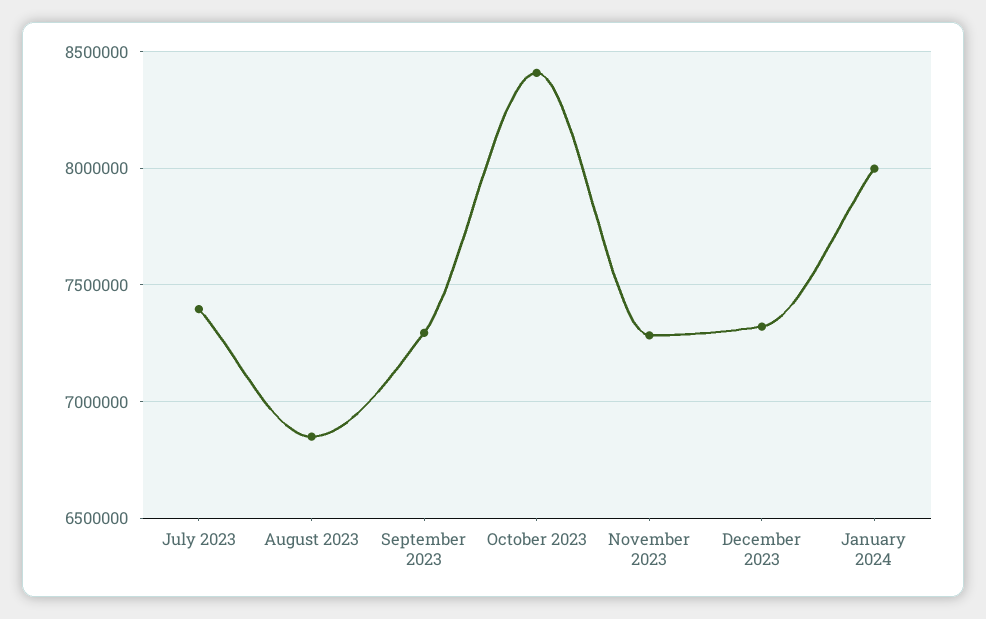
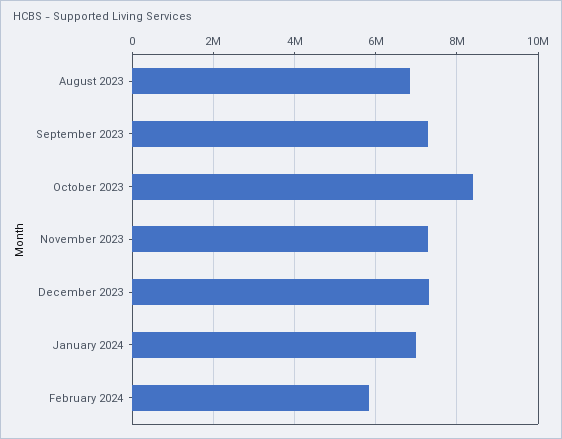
July 2023: 7400000 -> none
January 2024: 8000000 -> 7000000
February 2024: none -> 5800000

